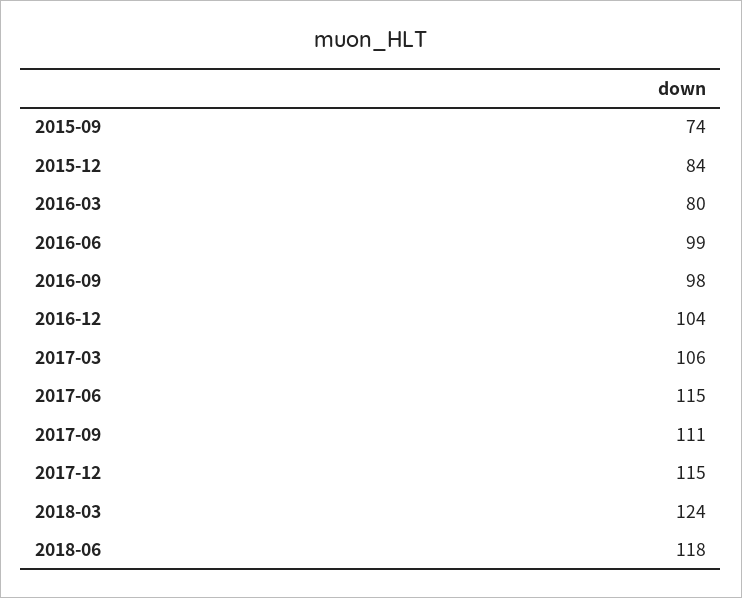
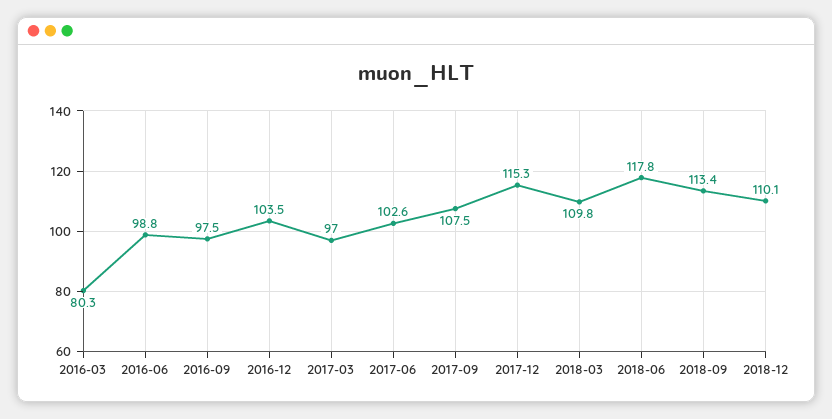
2015-09: 74 -> none
2015-12: 84 -> none
2017-03: 106 -> 97
2017-06: 115 -> 102.6
2017-09: 111 -> 107.5
2018-03: 124 -> 109.8
2018-09: none -> 113.4
2018-12: none -> 110.1

